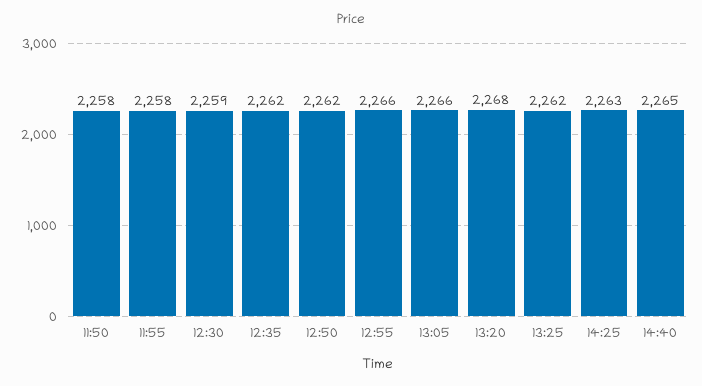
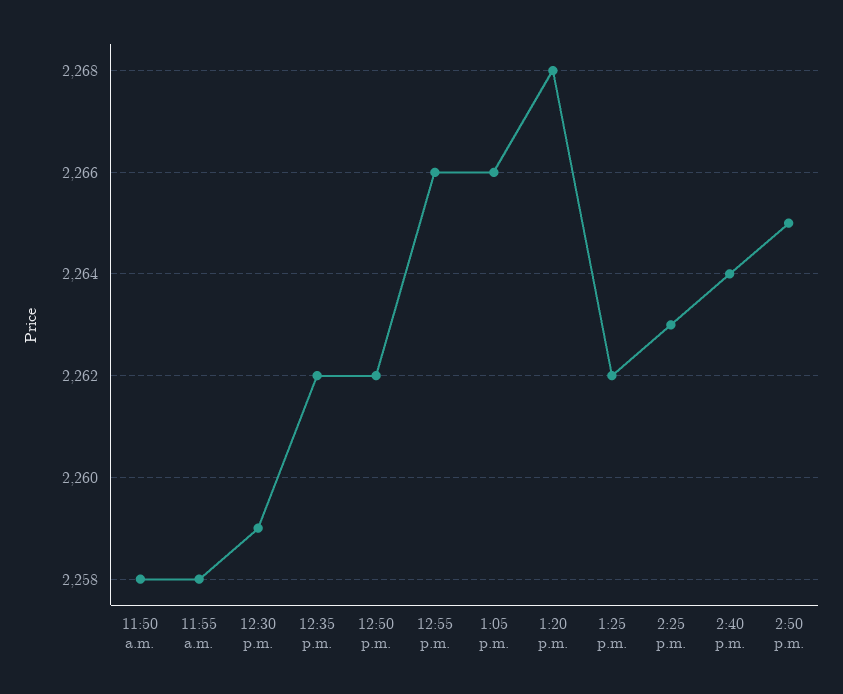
14:40: 2265 -> 2264
2:50 p.m.: none -> 2265

